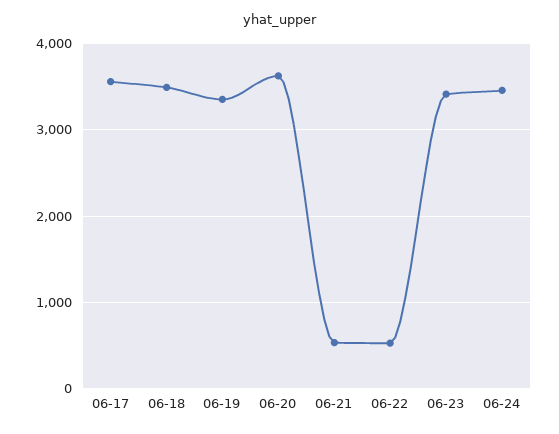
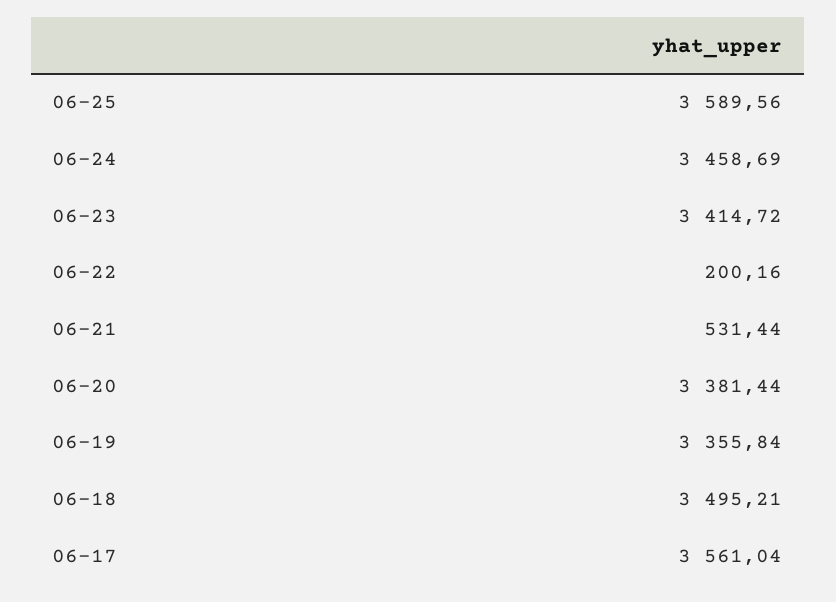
06-20: 3600 -> 3381.44
06-22: 500 -> 200.16
06-25: none -> 3589.56

